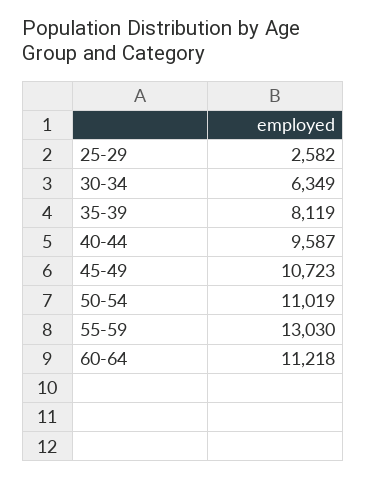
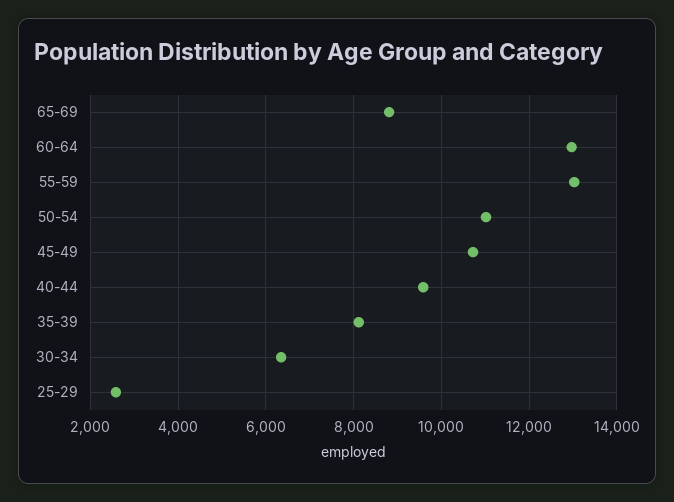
60-64: 11218 -> 13000
65-69: none -> 8800

